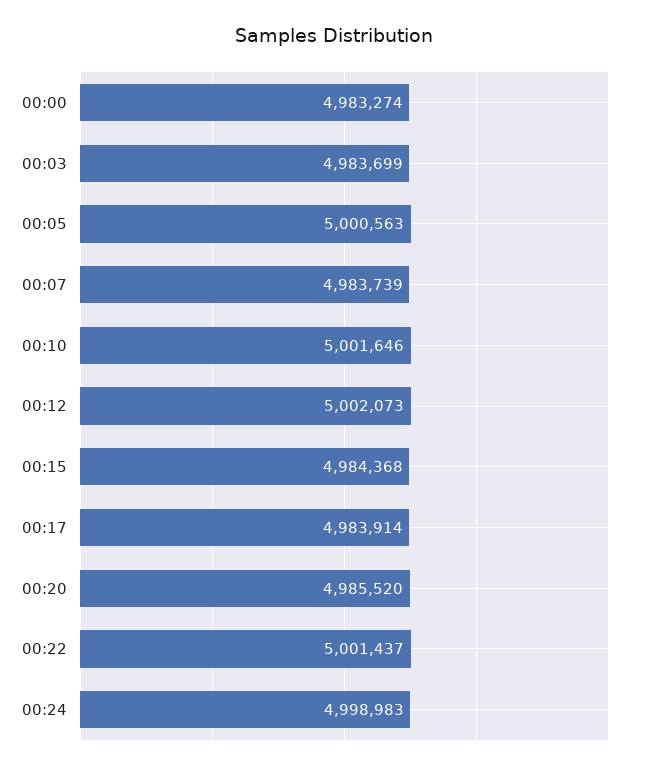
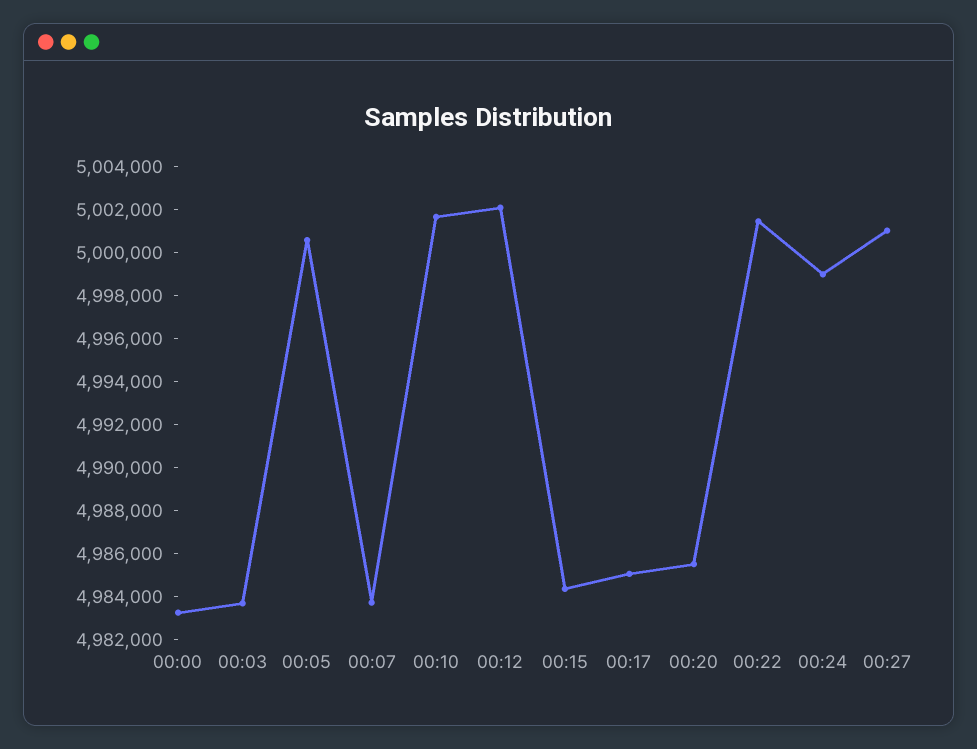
00:17: 4983914 -> 4985000
00:27: none -> 5001000

